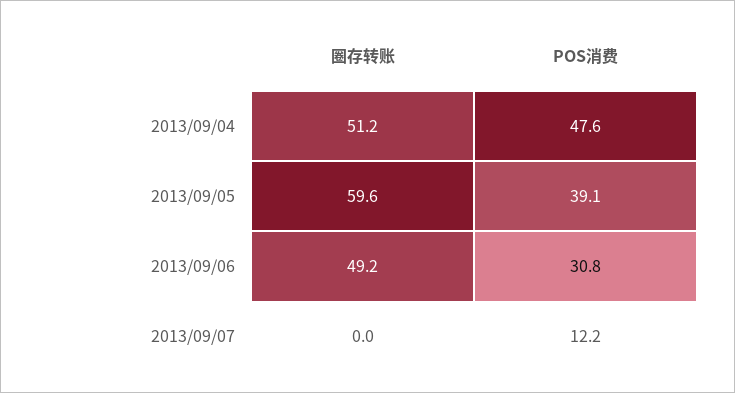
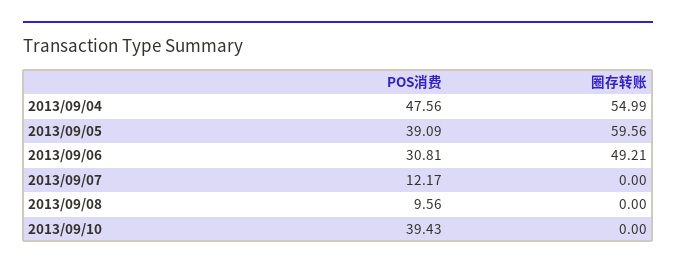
圈存转账, 2013/09/04: 51.2 -> 54.99
POS消费, 2013/09/08: none -> 9.56
圈存转账, 2013/09/08: none -> 0
POS消费, 2013/09/10: none -> 39.43
圈存转账, 2013/09/10: none -> 0

